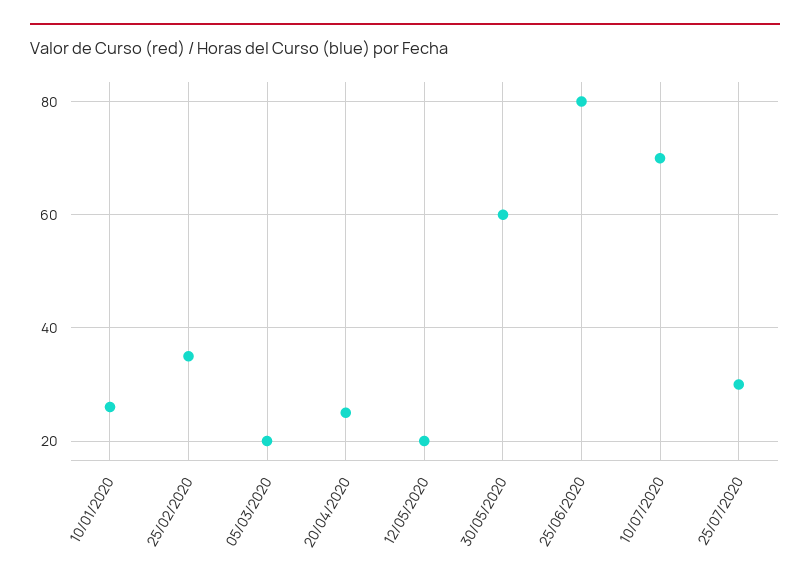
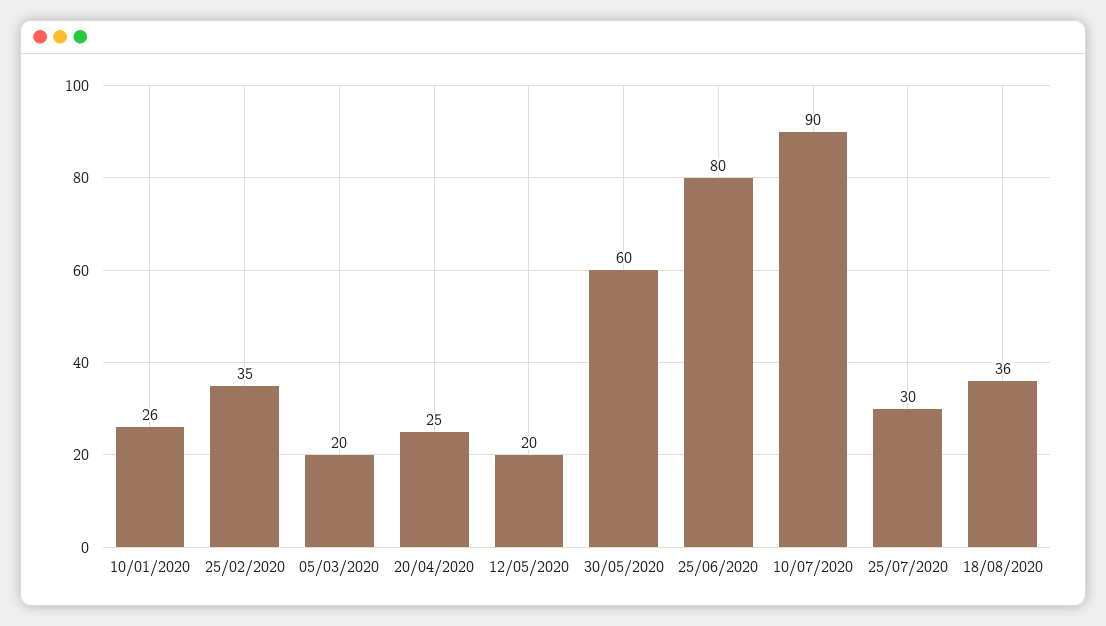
10/07/2020: 70 -> 90
18/08/2020: none -> 36

